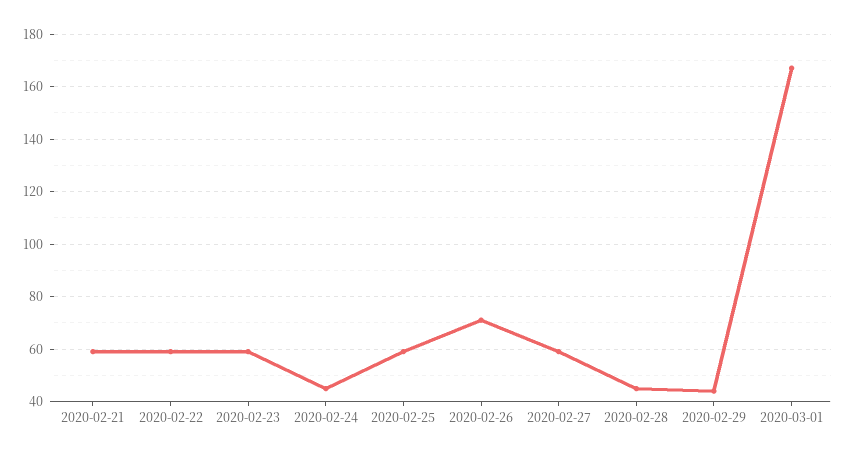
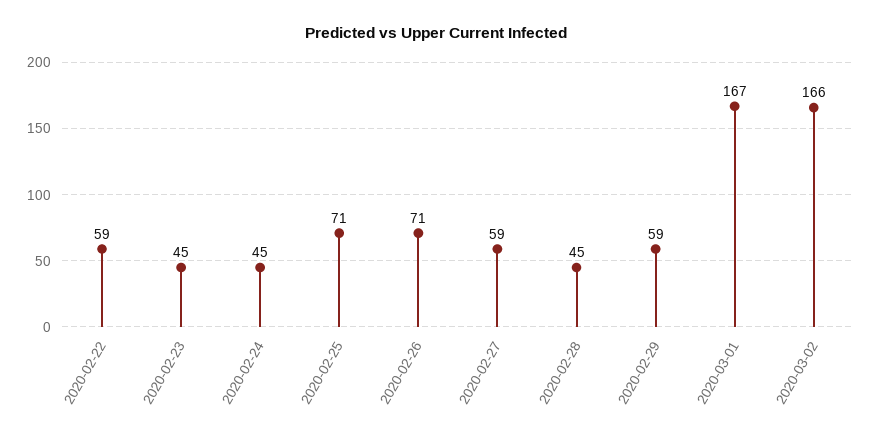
2020-02-21: 60 -> none
2020-02-23: 60 -> 45
2020-02-25: 60 -> 71
2020-02-29: 45 -> 59
2020-03-02: none -> 166

